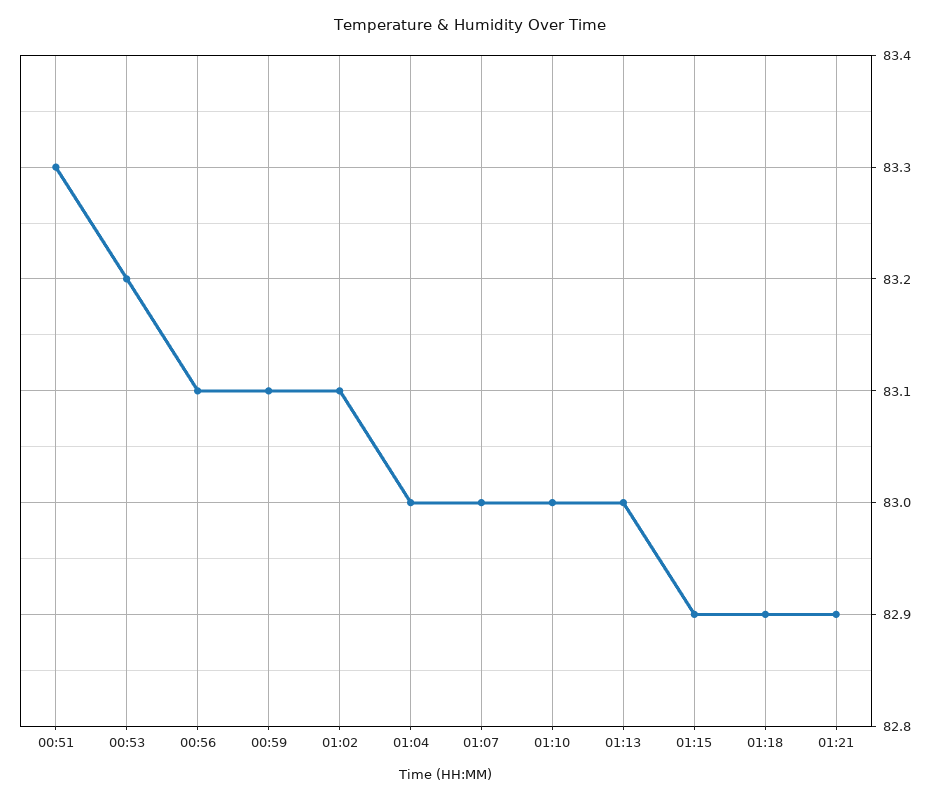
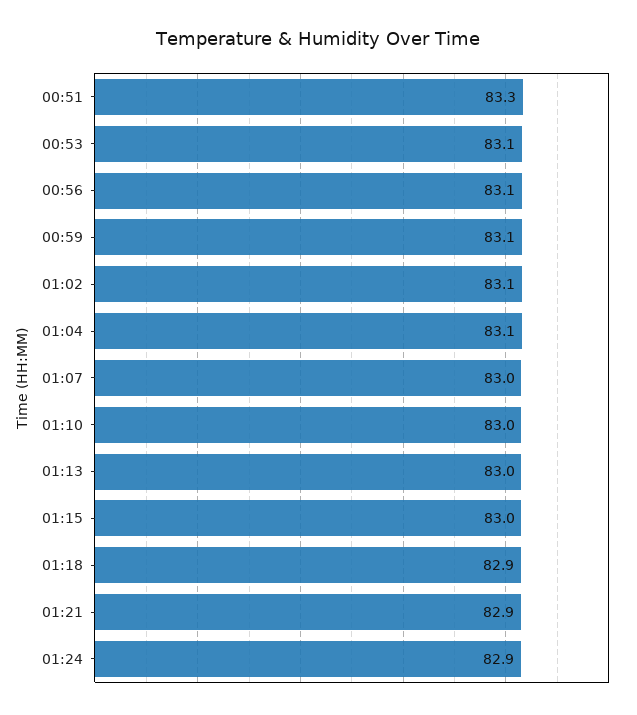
00:53: 83.2 -> 83.1
01:04: 83 -> 83.1
01:15: 82.9 -> 83
01:24: none -> 82.9

